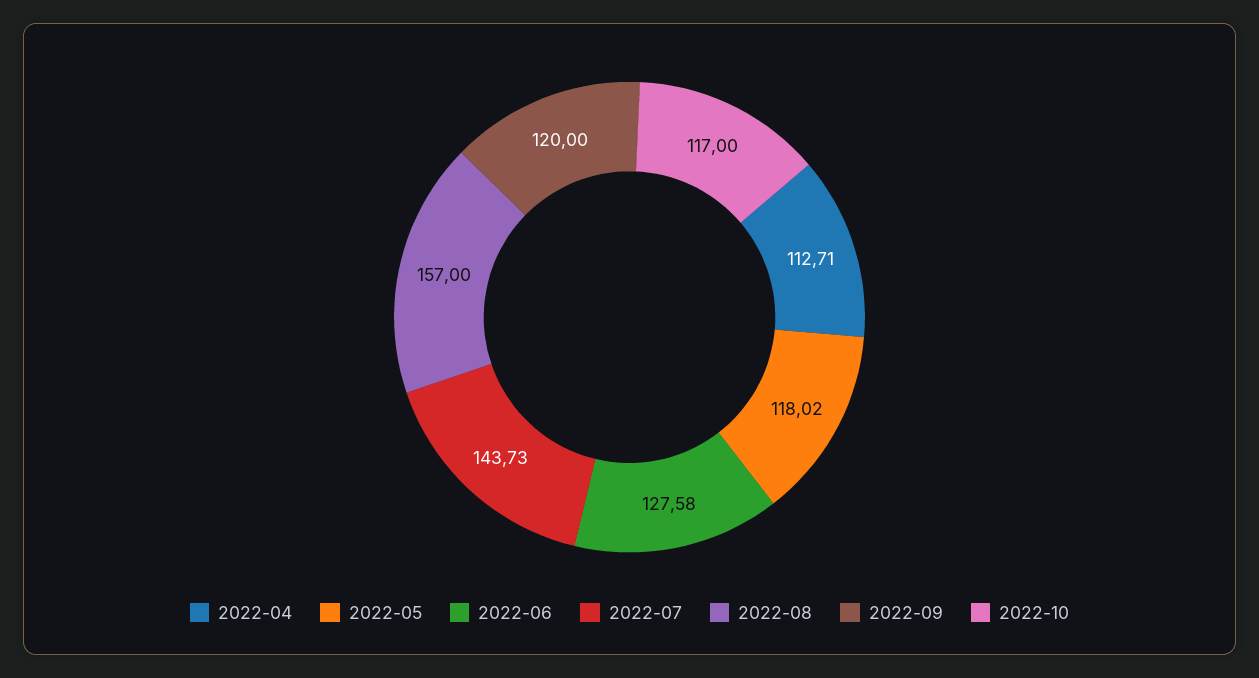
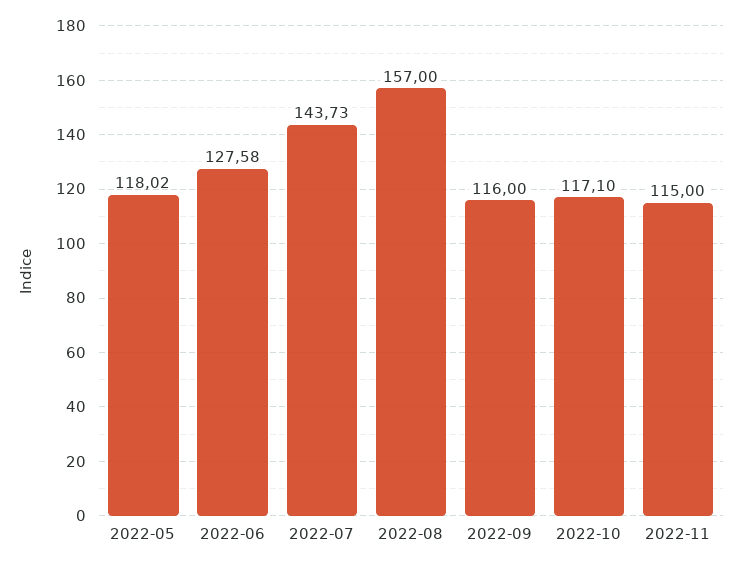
2022-04: 112.71 -> none
2022-09: 120 -> 116
2022-10: 117 -> 117.1
2022-11: none -> 115

